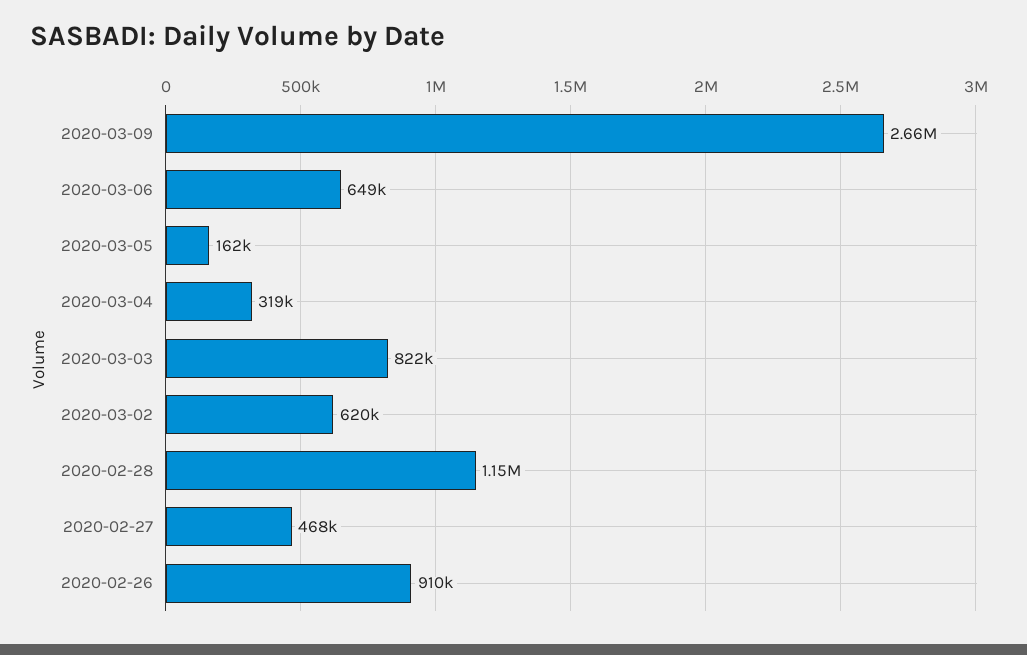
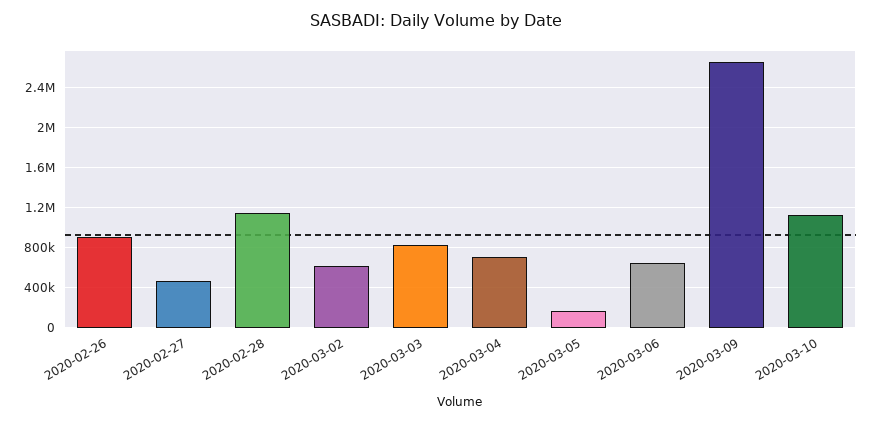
2020-03-04: 319000 -> 700000
2020-03-10: none -> 1100000

